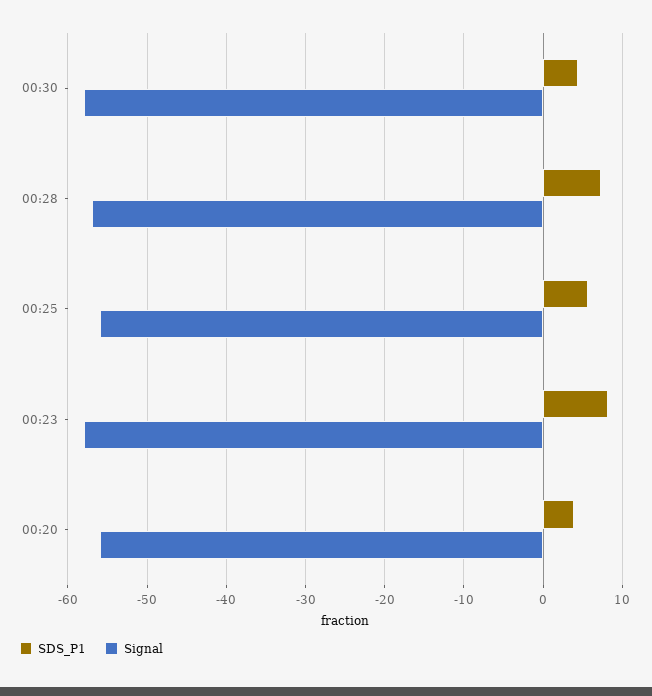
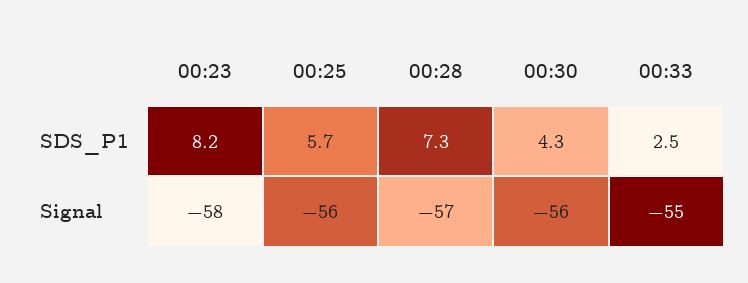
Signal, 00:30: -58 -> -56
SDS_P1, 00:20: 4 -> none
Signal, 00:20: -56 -> none
SDS_P1, 00:33: none -> 2.5
Signal, 00:33: none -> -55

